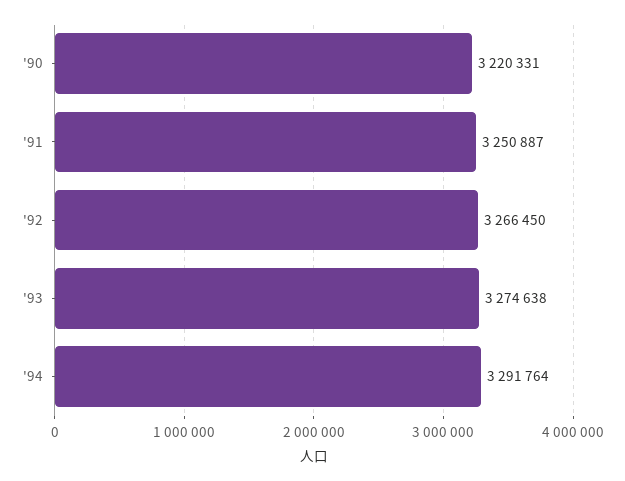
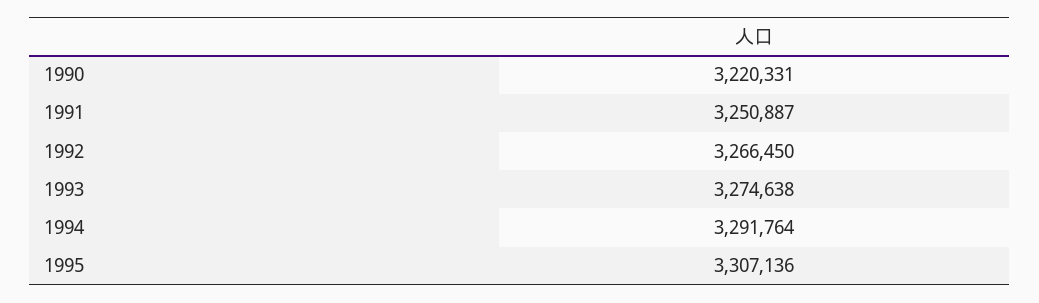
1995: none -> 3307136

